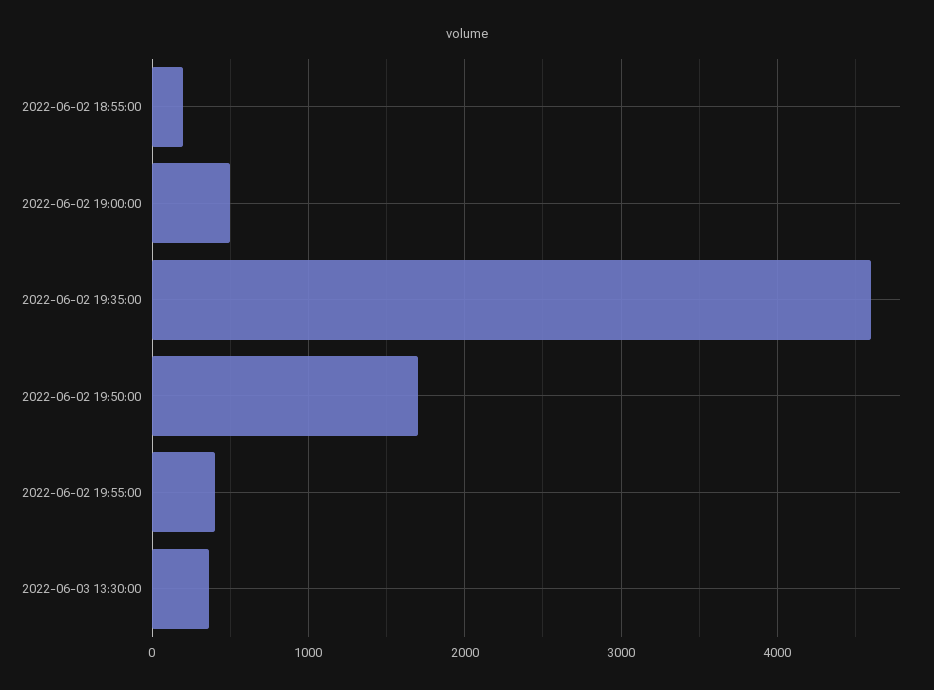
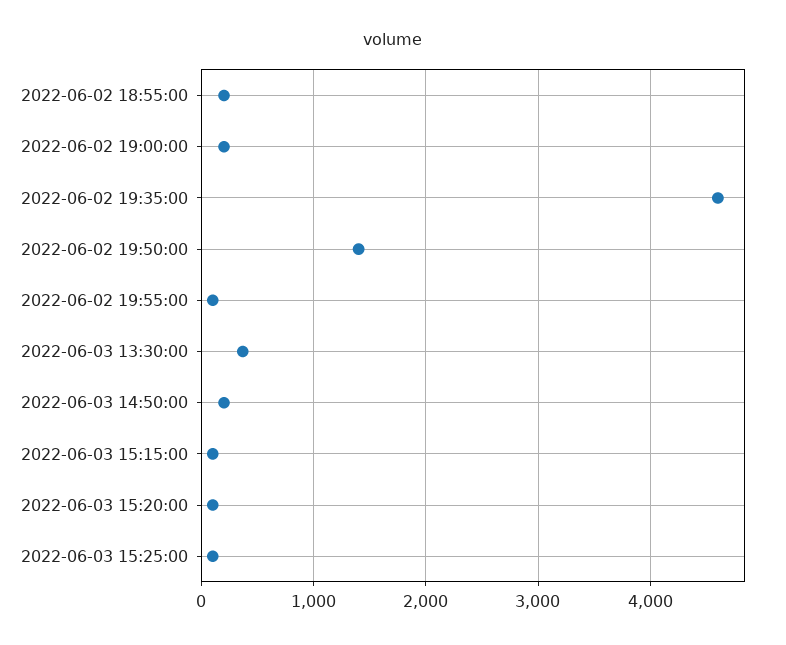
2022-06-02 19:00:00: 500 -> 200
2022-06-02 19:50:00: 1700 -> 1400
2022-06-02 19:55:00: 400 -> 100
2022-06-03 14:50:00: none -> 200
2022-06-03 15:15:00: none -> 100
2022-06-03 15:20:00: none -> 100
2022-06-03 15:25:00: none -> 100

